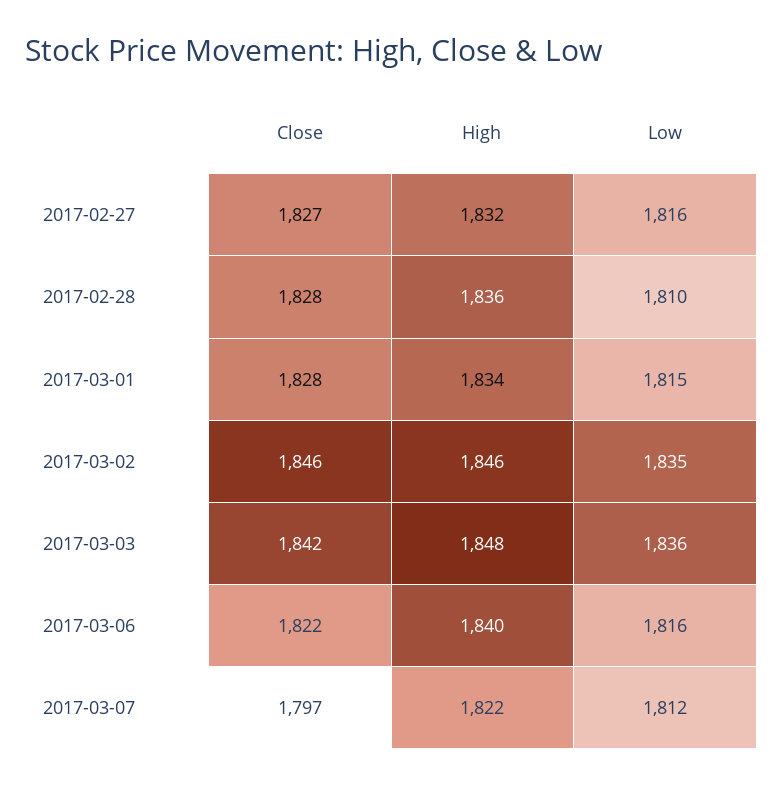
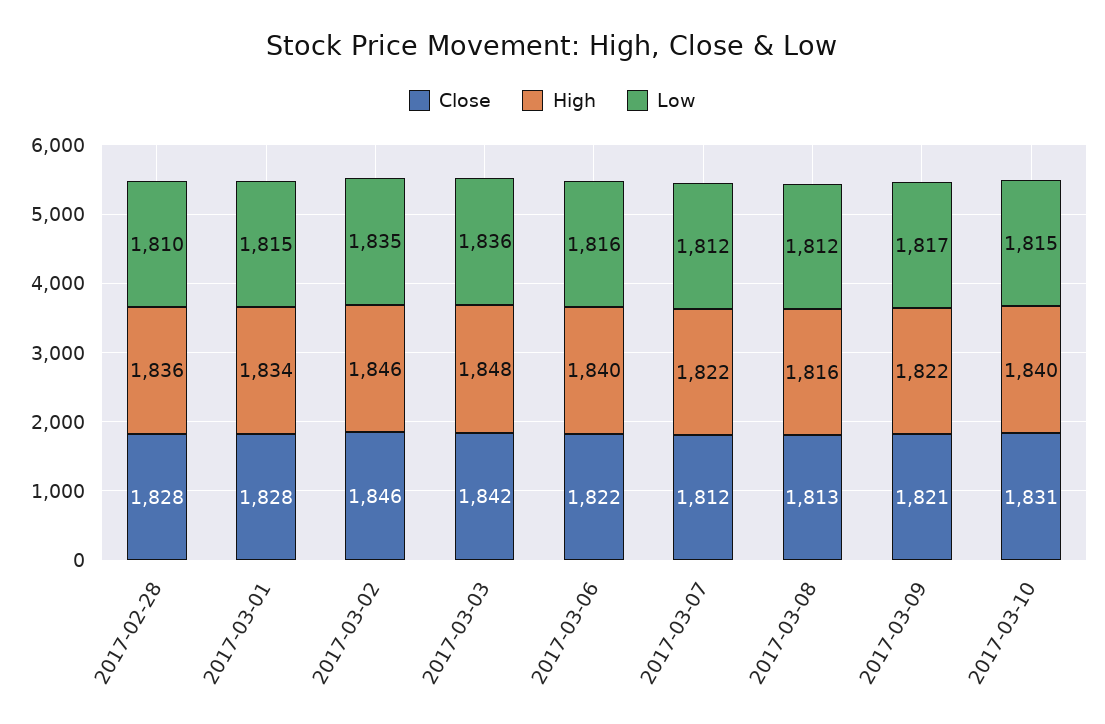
Close, 2017-02-27: 1827 -> none
High, 2017-02-27: 1832 -> none
Low, 2017-02-27: 1816 -> none
Close, 2017-03-07: 1797 -> 1812
Close, 2017-03-08: none -> 1813
High, 2017-03-08: none -> 1816
Low, 2017-03-08: none -> 1812
Close, 2017-03-09: none -> 1821
High, 2017-03-09: none -> 1822
Low, 2017-03-09: none -> 1817
Close, 2017-03-10: none -> 1831
High, 2017-03-10: none -> 1840
Low, 2017-03-10: none -> 1815

